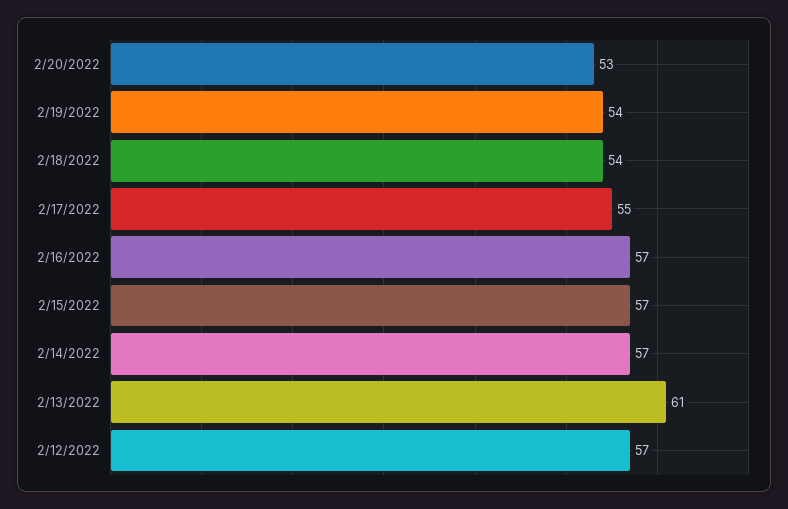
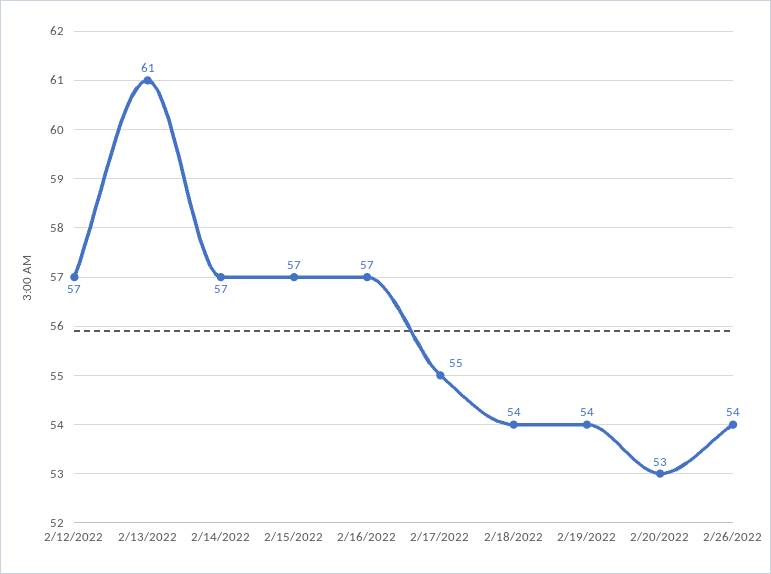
2/26/2022: none -> 54

